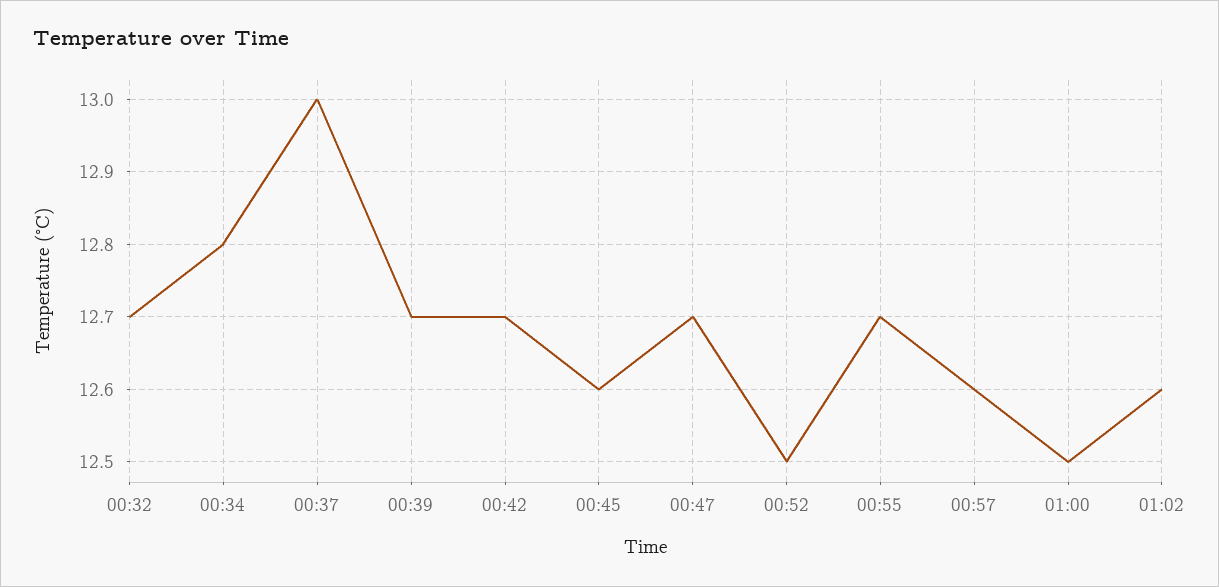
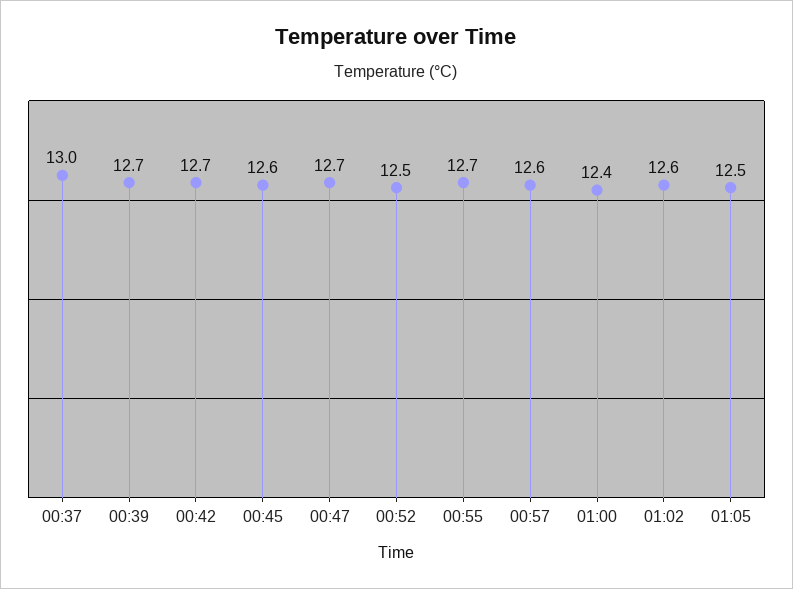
00:32: 12.7 -> none
00:34: 12.8 -> none
01:00: 12.5 -> 12.4
01:05: none -> 12.5

